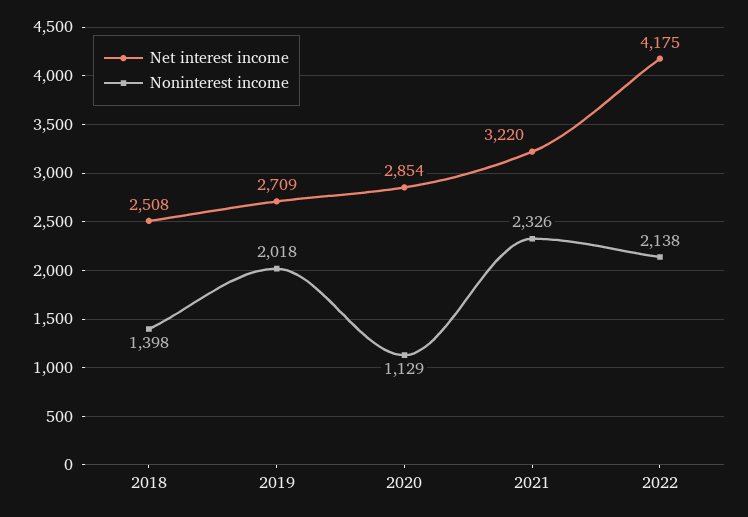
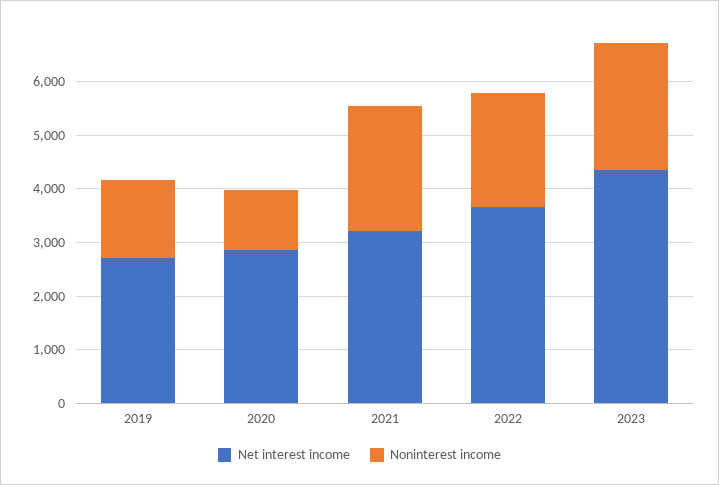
Net interest income, 2018: 2508 -> none
Noninterest income, 2018: 1398 -> none
Noninterest income, 2019: 2018 -> 1400
Net interest income, 2022: 4175 -> 3600
Net interest income, 2023: none -> 4400
Noninterest income, 2023: none -> 2400

